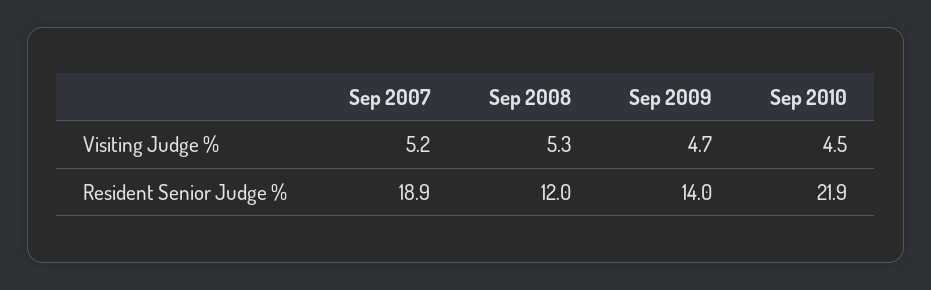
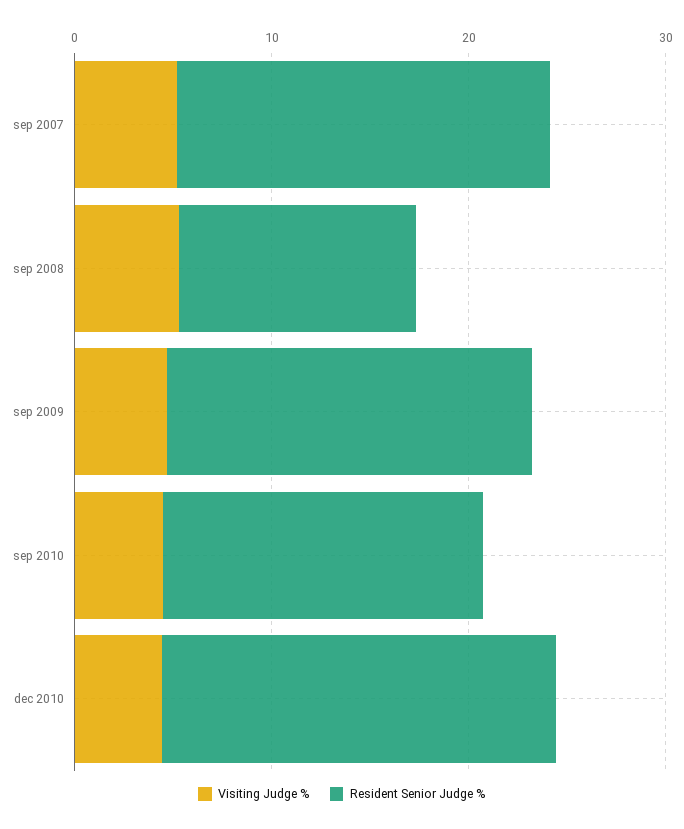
Resident Senior Judge %, Sep 2009: 14 -> 18
Resident Senior Judge %, Sep 2010: 21.9 -> 16
Visiting Judge %, dec 2010: none -> 4
Resident Senior Judge %, dec 2010: none -> 20

